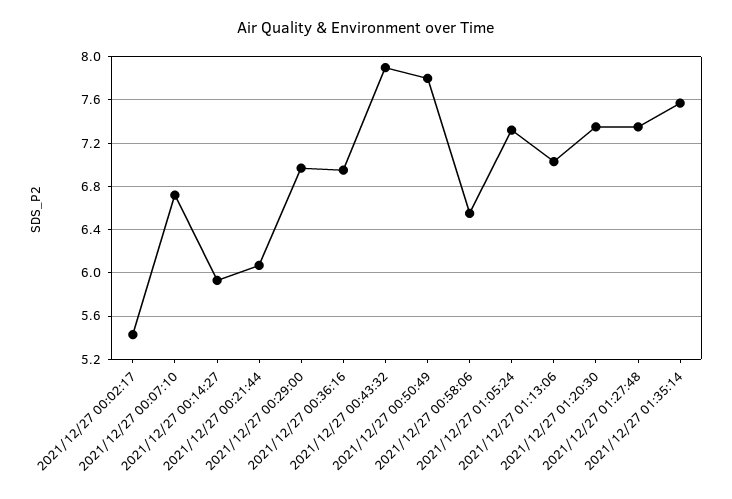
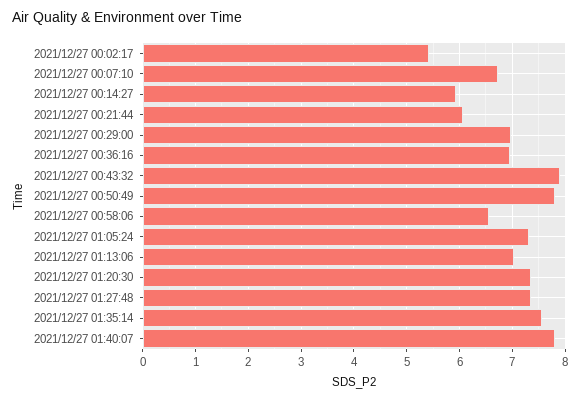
2021/12/27 01:40:07: none -> 7.8

